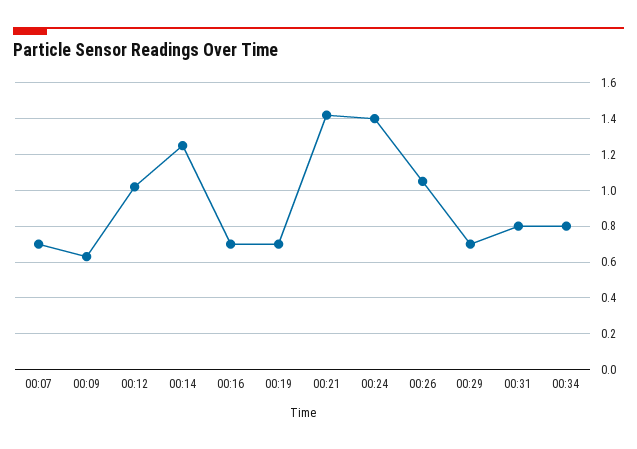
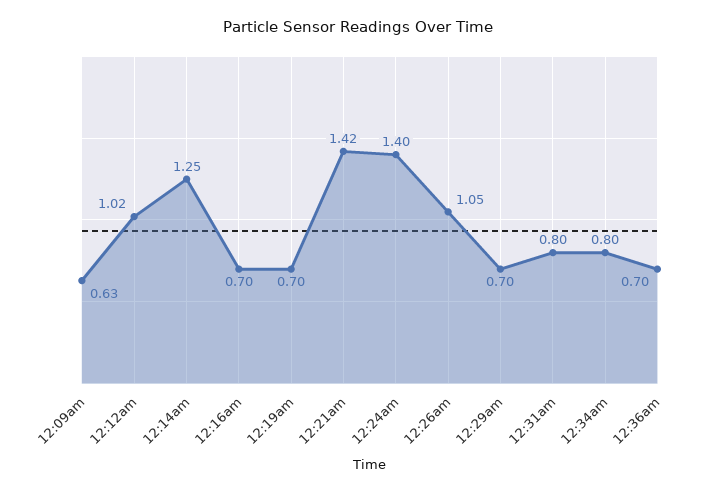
00:07: 0.7 -> none
12:36am: none -> 0.7

